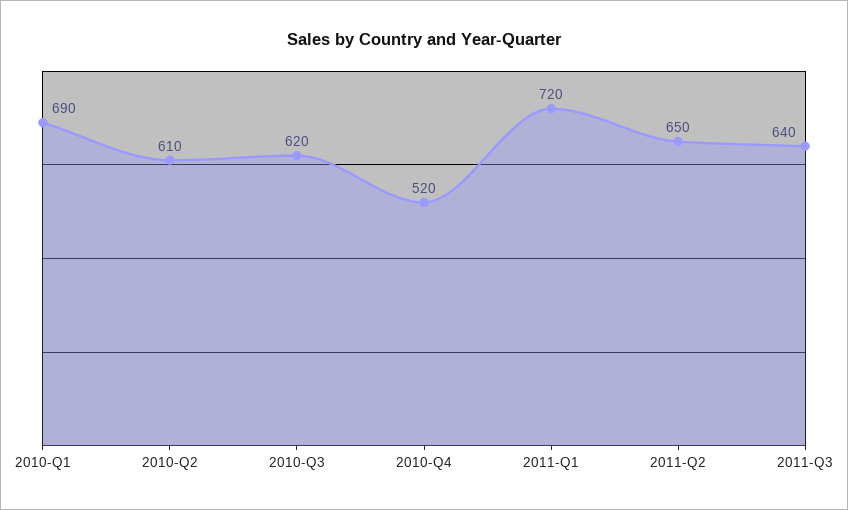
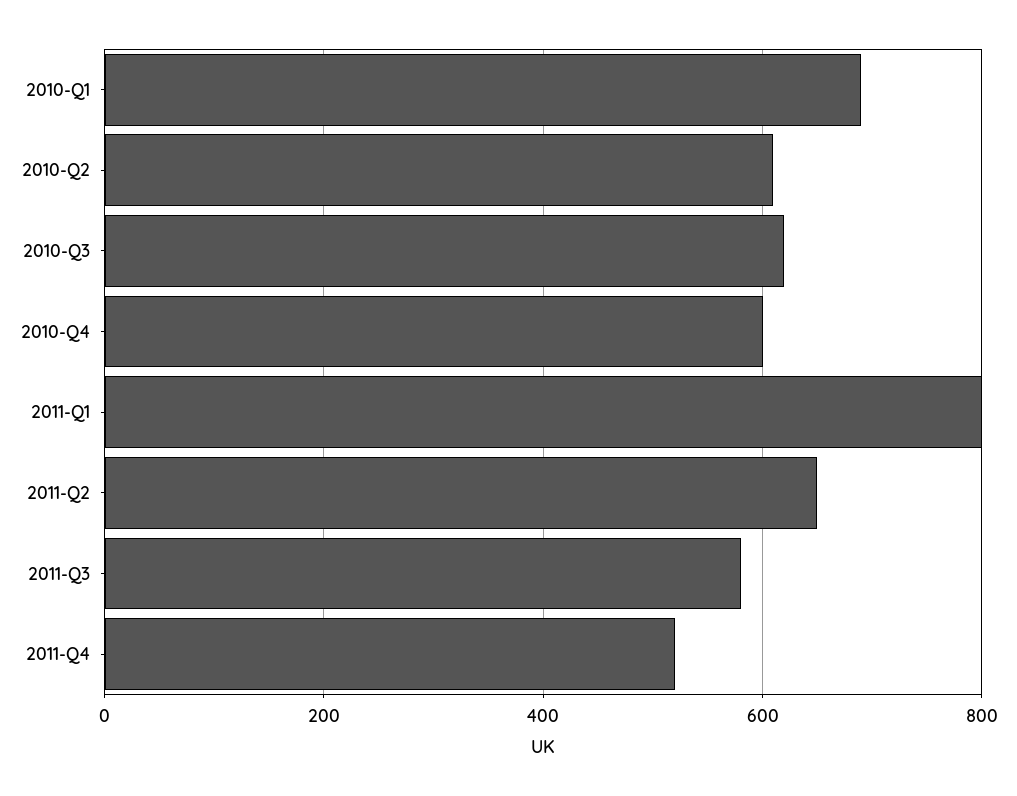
2010-Q4: 520 -> 600
2011-Q1: 720 -> 800
2011-Q3: 640 -> 580
2011-Q4: none -> 520

